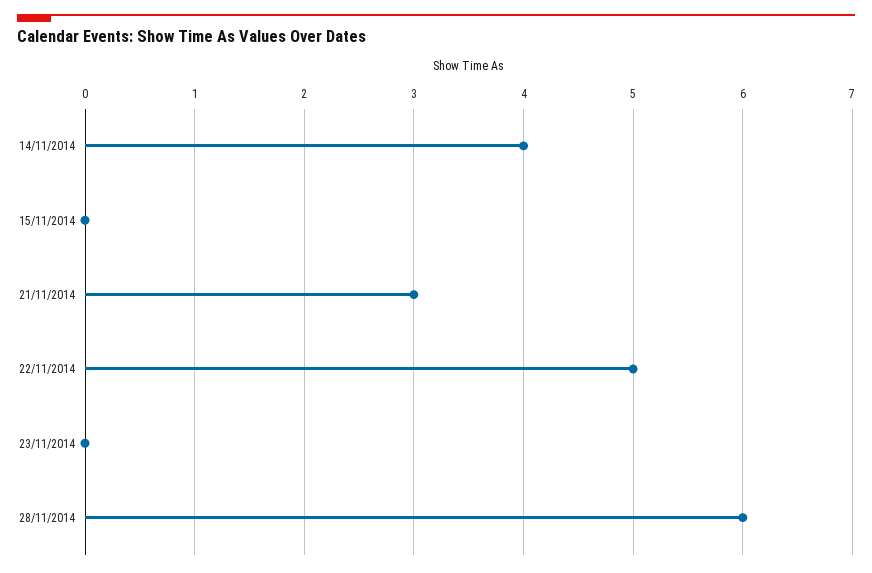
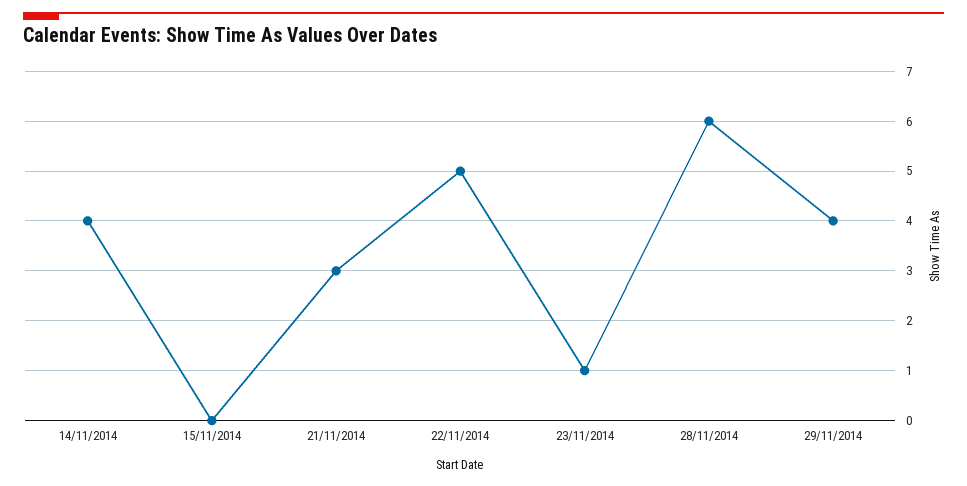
23/11/2014: 0 -> 1
29/11/2014: none -> 4

